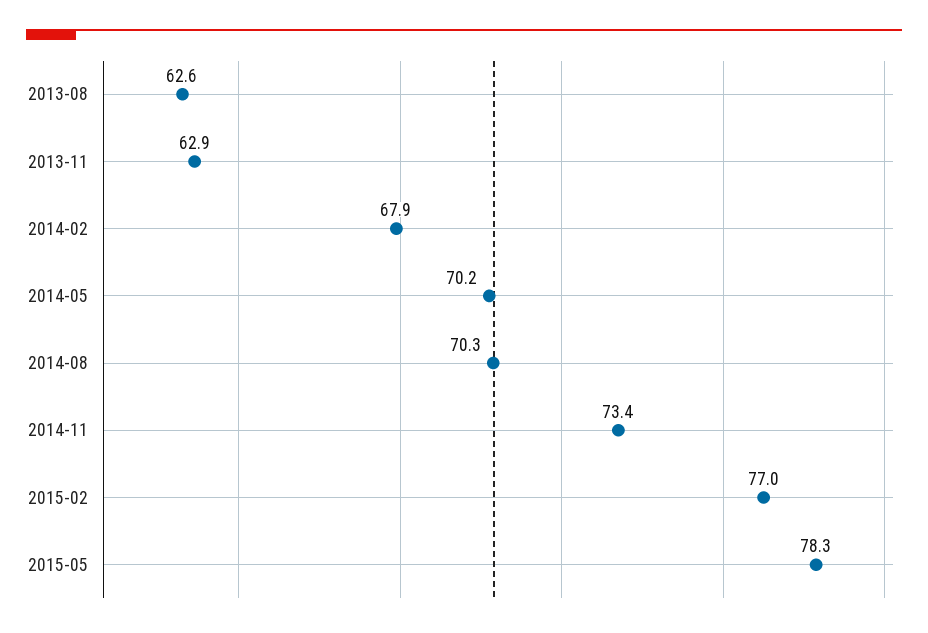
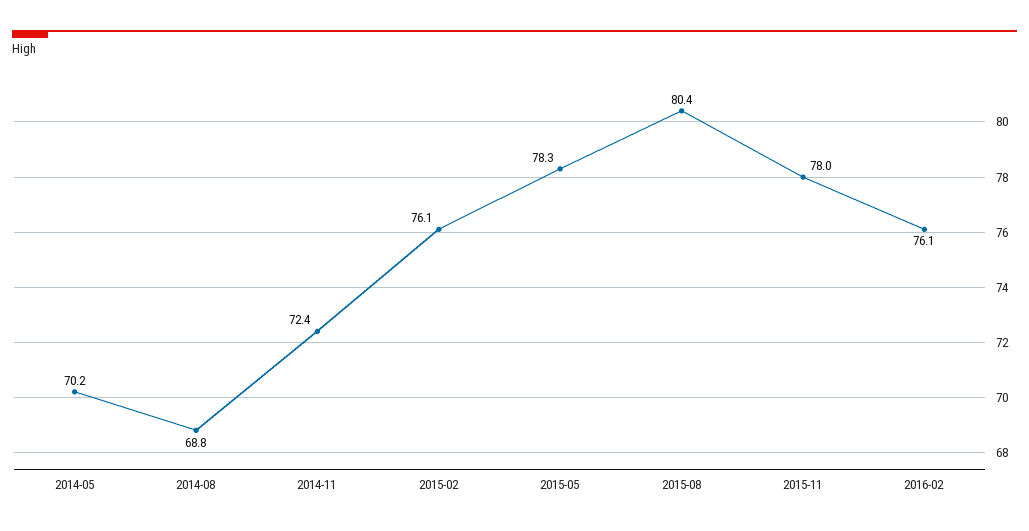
2013-08: 62.6 -> none
2013-11: 62.9 -> none
2014-02: 67.9 -> none
2014-08: 70.3 -> 68.8
2014-11: 73.4 -> 72.4
2015-02: 77 -> 76.1
2015-08: none -> 80.4
2015-11: none -> 78
2016-02: none -> 76.1

